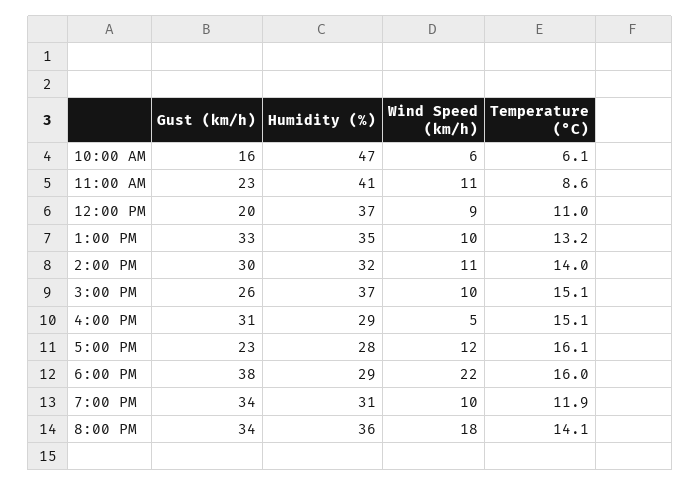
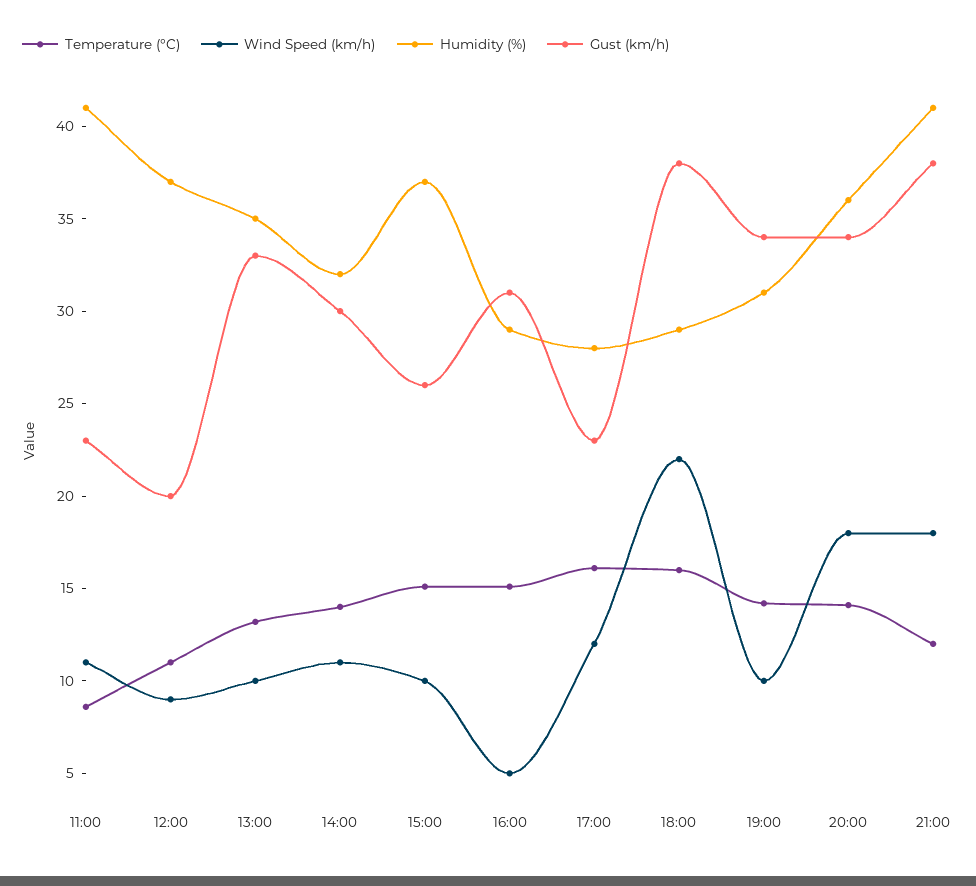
Gust (km/h), 10:00 AM: 16 -> none
Humidity (%), 10:00 AM: 47 -> none
Wind Speed (km/h), 10:00 AM: 6 -> none
Temperature (°C), 10:00 AM: 6.1 -> none
Temperature (°C), 7:00 PM: 11.9 -> 14
Temperature (°C), 21:00: none -> 12
Wind Speed (km/h), 21:00: none -> 18
Humidity (%), 21:00: none -> 41
Gust (km/h), 21:00: none -> 38

